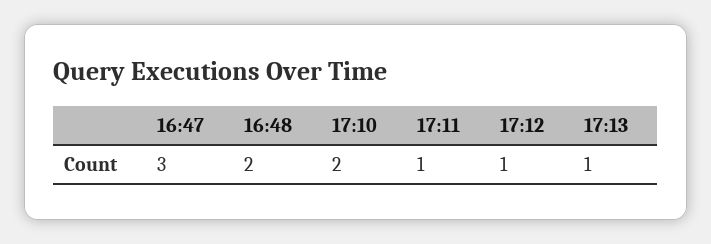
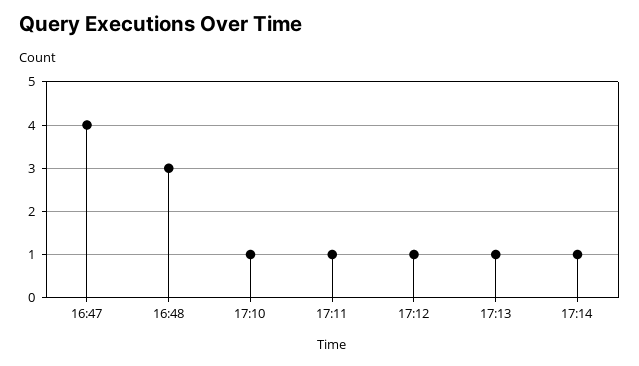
16:47: 3 -> 4
16:48: 2 -> 3
17:10: 2 -> 1
17:14: none -> 1

